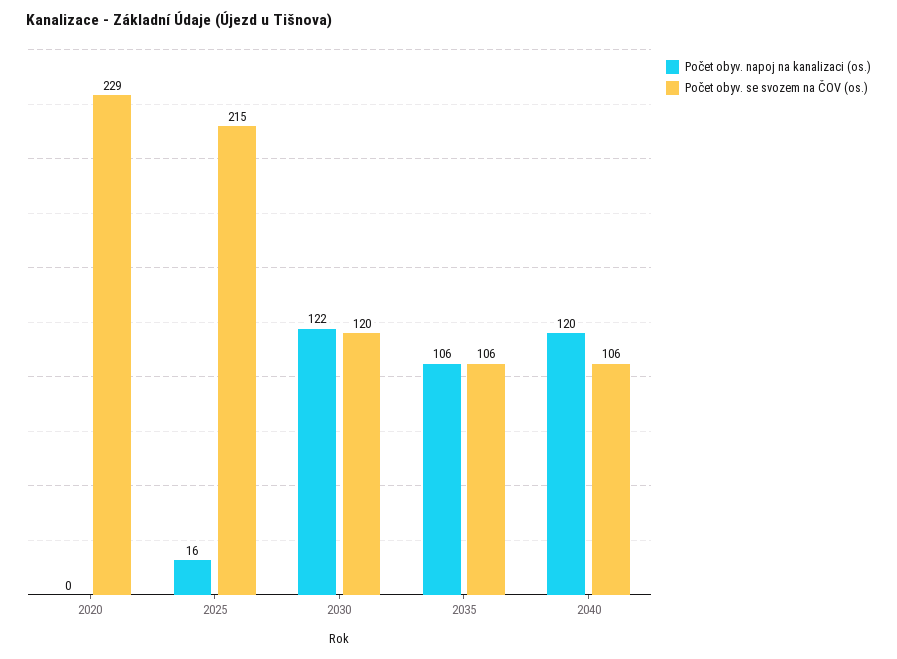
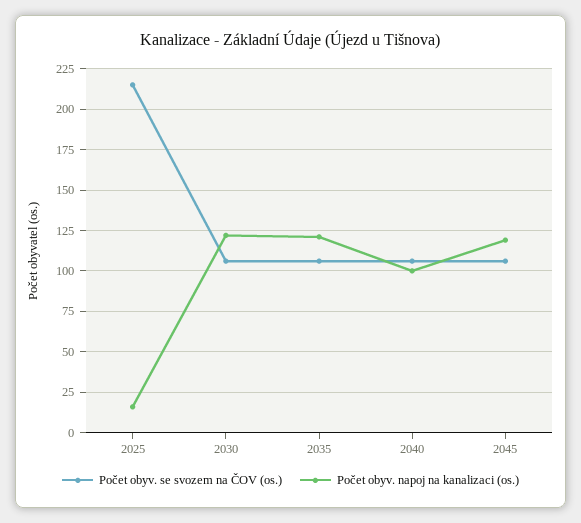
Počet obyv. napoj na kanalizaci (os.), 2020: 0 -> none
Počet obyv. se svozem na ČOV (os.), 2020: 229 -> none
Počet obyv. se svozem na ČOV (os.), 2030: 120 -> 105
Počet obyv. napoj na kanalizaci (os.), 2035: 106 -> 120
Počet obyv. napoj na kanalizaci (os.), 2040: 120 -> 100
Počet obyv. se svozem na ČOV (os.), 2045: none -> 105
Počet obyv. napoj na kanalizaci (os.), 2045: none -> 120

